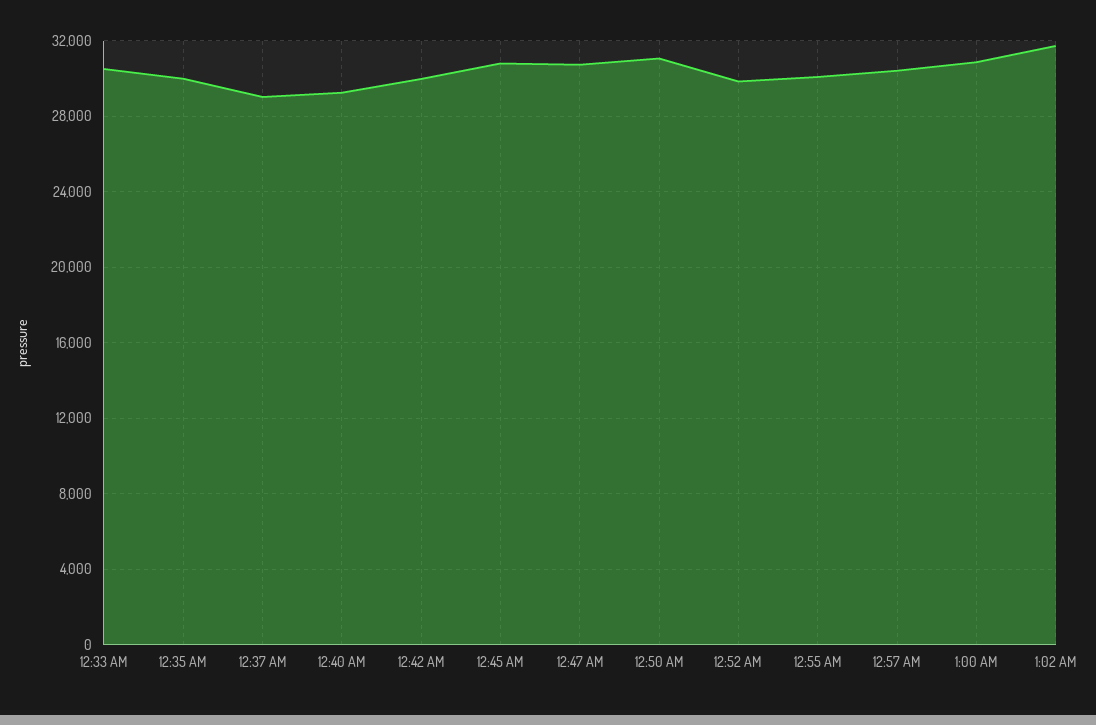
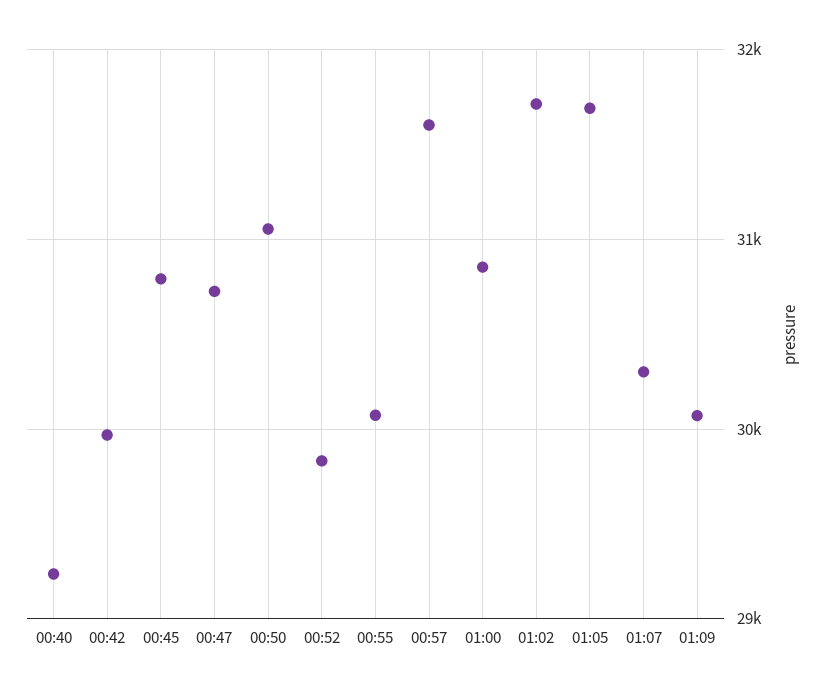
12:33 AM: 30500 -> none
12:35 AM: 30000 -> none
12:37 AM: 29000 -> none
12:57 AM: 30500 -> 31600
01:05: none -> 31700
01:07: none -> 30300
01:09: none -> 30100

